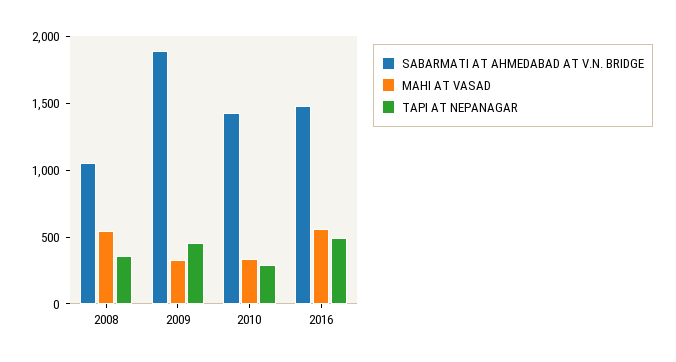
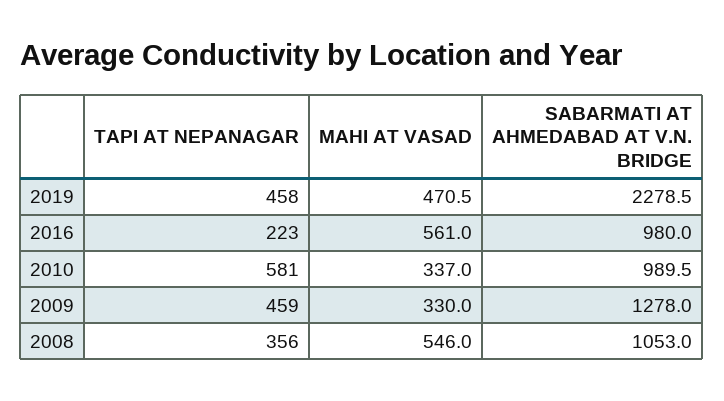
SABARMATI AT AHMEDABAD AT V.N. BRIDGE, 2009: 1900 -> 1278
SABARMATI AT AHMEDABAD AT V.N. BRIDGE, 2010: 1400 -> 989.5
TAPI AT NEPANAGAR, 2010: 300 -> 581
SABARMATI AT AHMEDABAD AT V.N. BRIDGE, 2016: 1500 -> 980
TAPI AT NEPANAGAR, 2016: 500 -> 223
TAPI AT NEPANAGAR, 2019: none -> 458
MAHI AT VASAD, 2019: none -> 470.5
SABARMATI AT AHMEDABAD AT V.N. BRIDGE, 2019: none -> 2278.5

